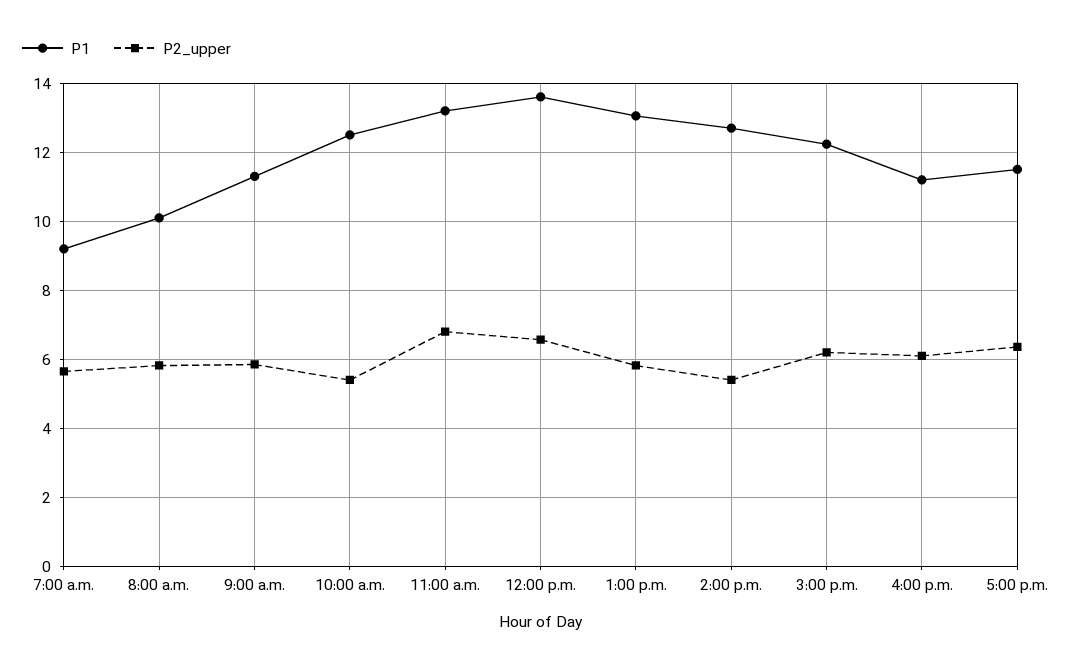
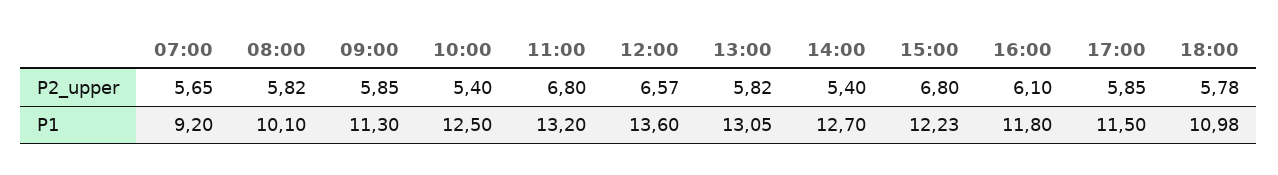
P2_upper, 3:00 p.m.: 6.2 -> 6.8
P1, 4:00 p.m.: 11.2 -> 11.8
P2_upper, 5:00 p.m.: 6.4 -> 5.85
P2_upper, 18:00: none -> 5.78
P1, 18:00: none -> 10.98

